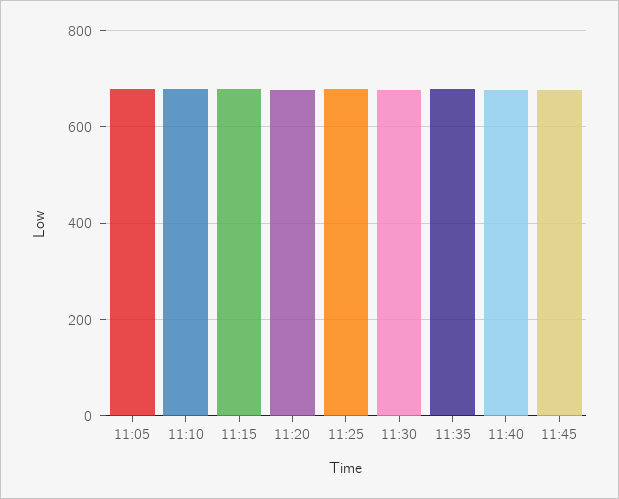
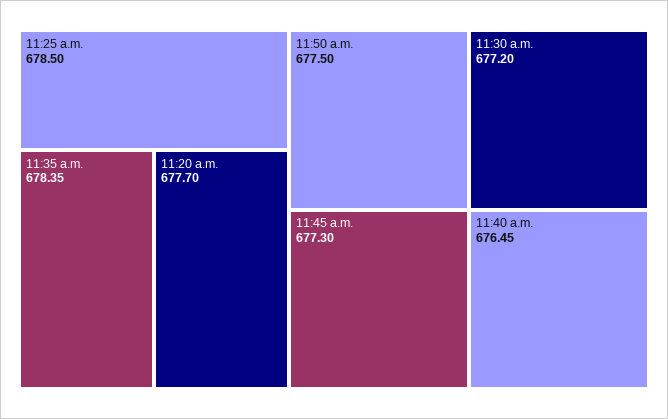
11:05: 680 -> none
11:10: 680 -> none
11:15: 680 -> none
11:50 a.m.: none -> 677.5

